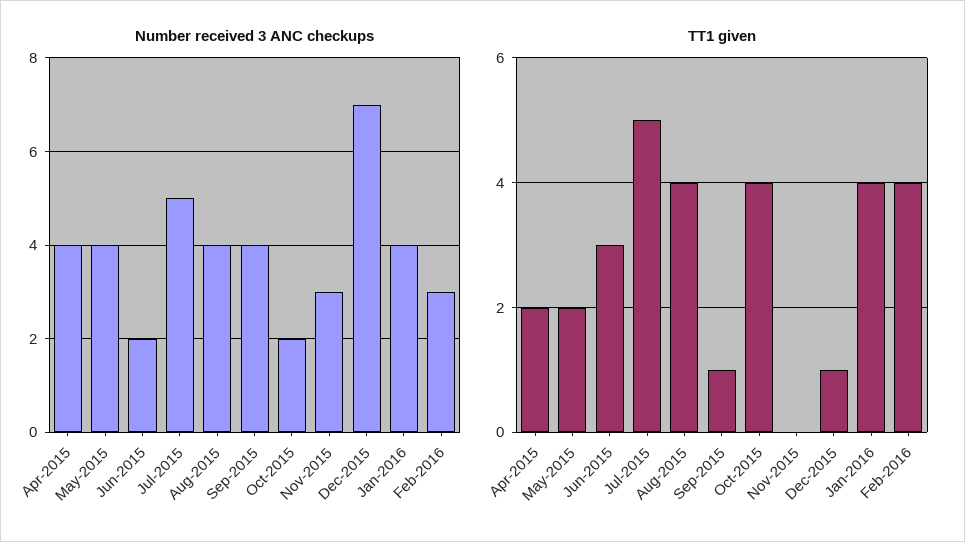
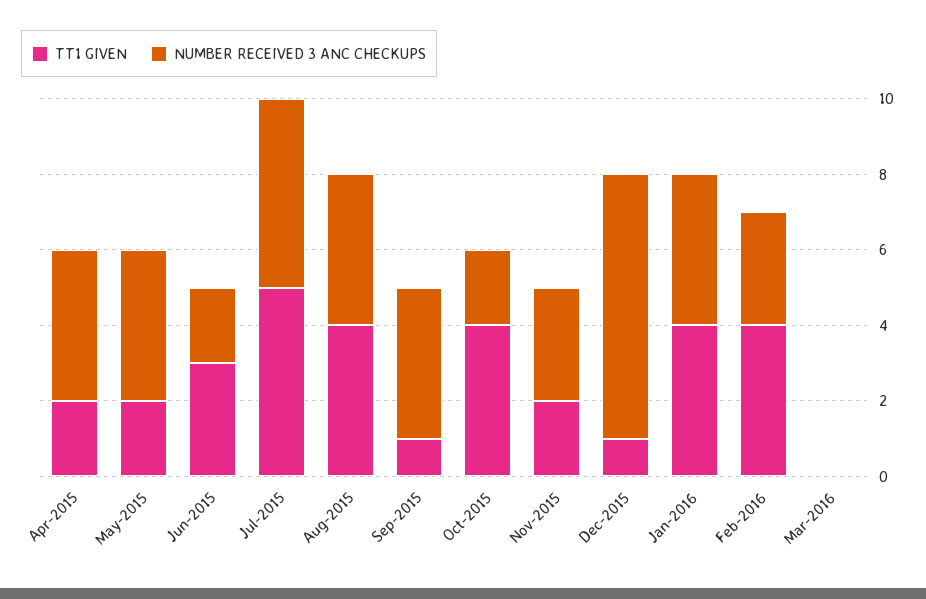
TT1 given, Nov-2015: 0 -> 2
TT1 given, Mar-2016: none -> 0
Number received 3 ANC checkups, Mar-2016: none -> 0

